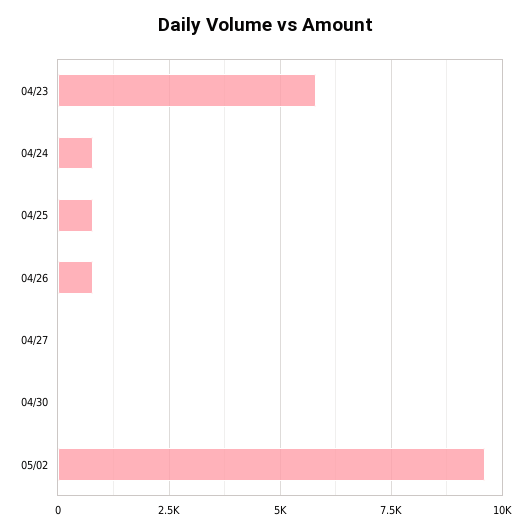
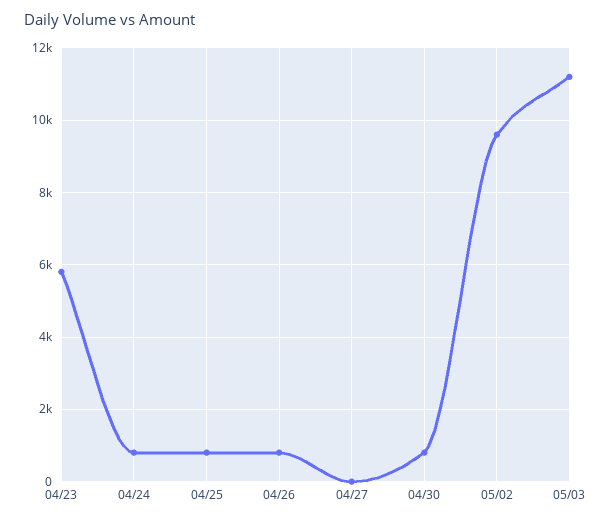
04/30: 0 -> 800
05/03: none -> 11200

